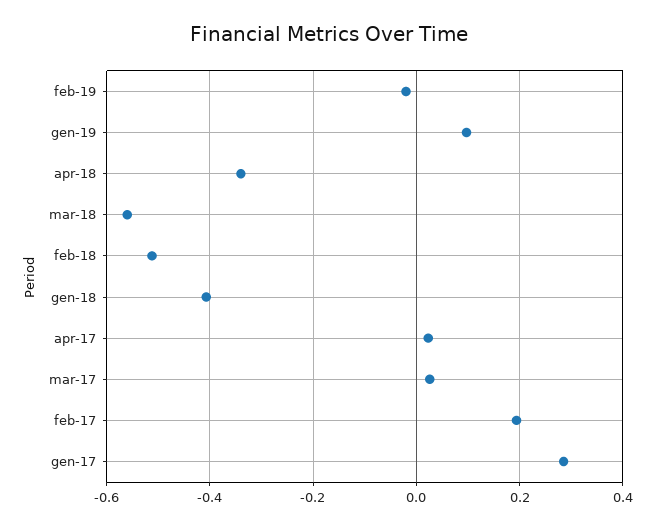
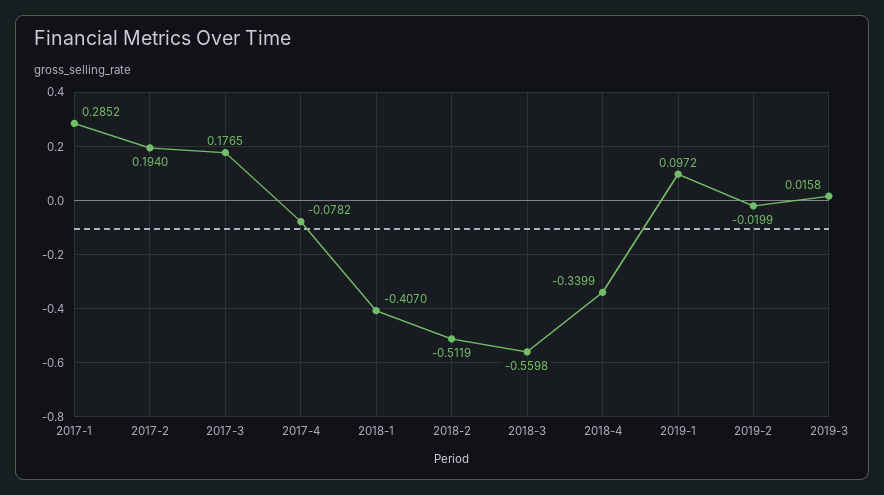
apr-17: 0.02 -> -0.0782
mar-17: 0.02 -> 0.1765
2019-3: none -> 0.0158

